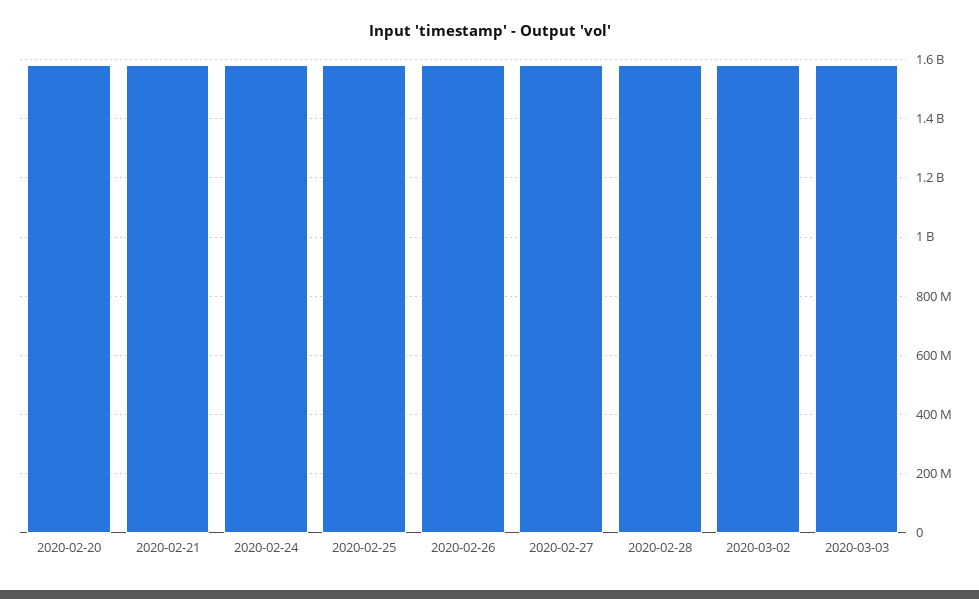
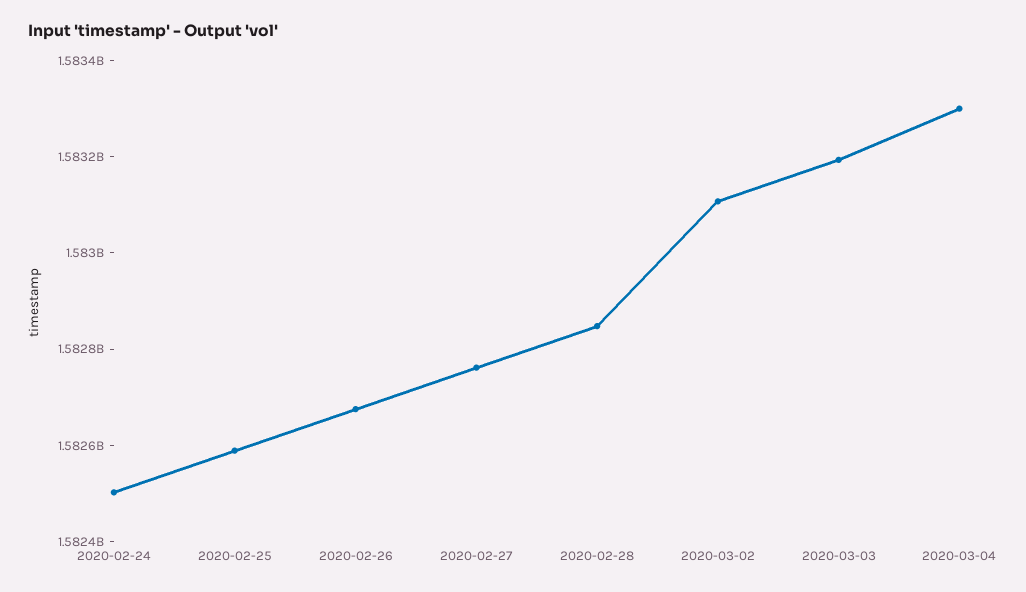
2020-02-20: 1575000000 -> none
2020-02-21: 1575000000 -> none
2020-03-04: none -> 1583300000

